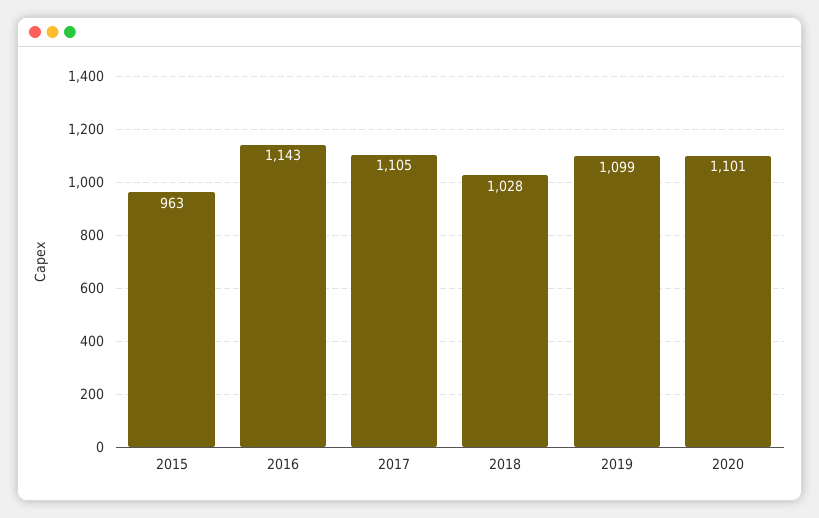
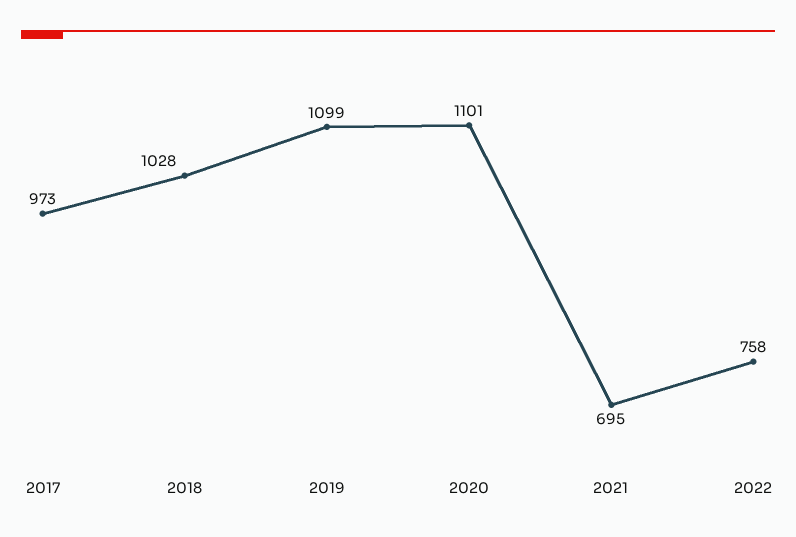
2015: 963 -> none
2016: 1143 -> none
2017: 1105 -> 973
2021: none -> 695
2022: none -> 758

